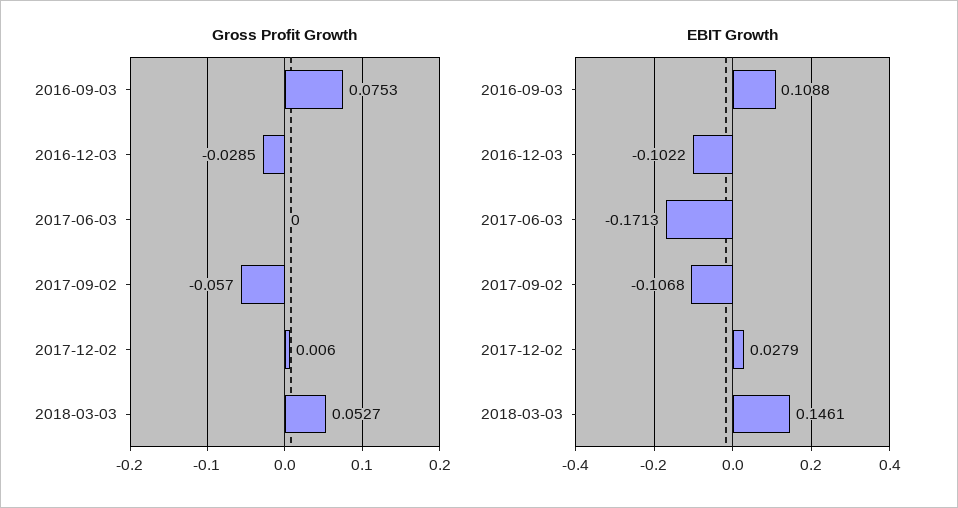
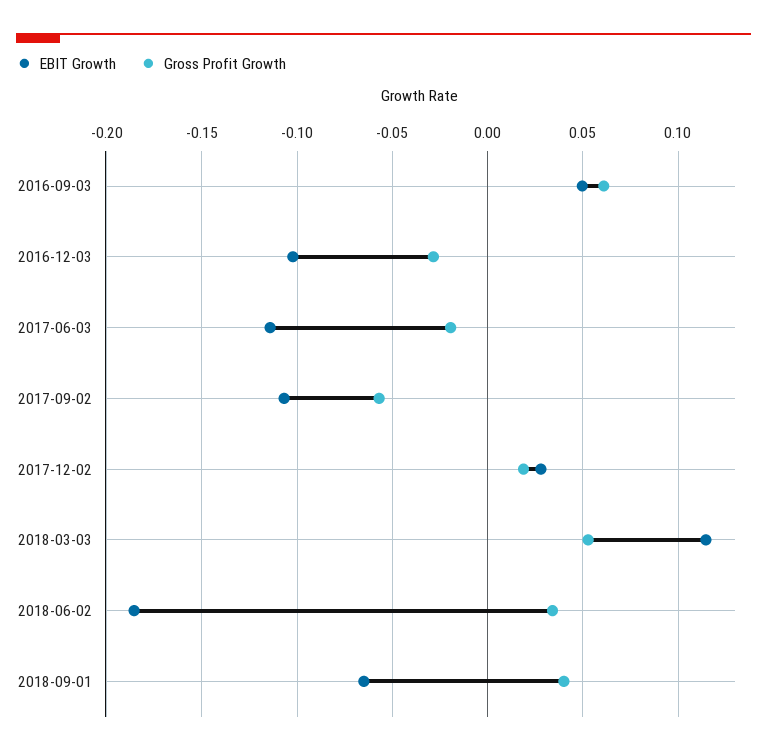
Gross Profit Growth, 2016-09-03: 0.0753 -> 0.06
Gross Profit Growth, 2017-06-03: 0 -> -0.02
Gross Profit Growth, 2017-12-02: 0.006 -> 0.02
EBIT Growth, 2016-09-03: 0.1088 -> 0.05
EBIT Growth, 2017-06-03: -0.1713 -> -0.115
EBIT Growth, 2018-03-03: 0.1461 -> 0.115
EBIT Growth, 2018-06-02: none -> -0.185
Gross Profit Growth, 2018-06-02: none -> 0.035
EBIT Growth, 2018-09-01: none -> -0.065
Gross Profit Growth, 2018-09-01: none -> 0.04

